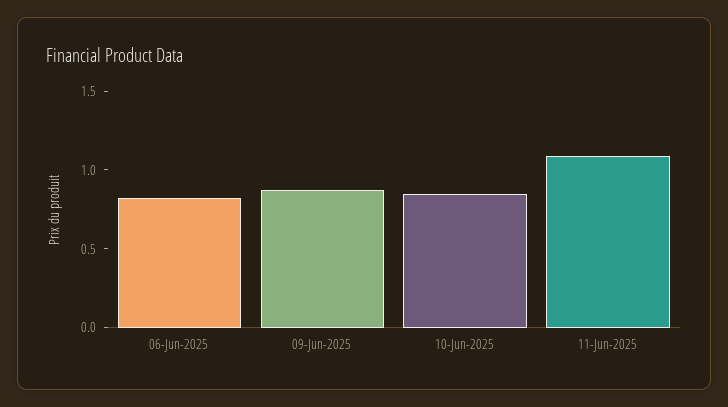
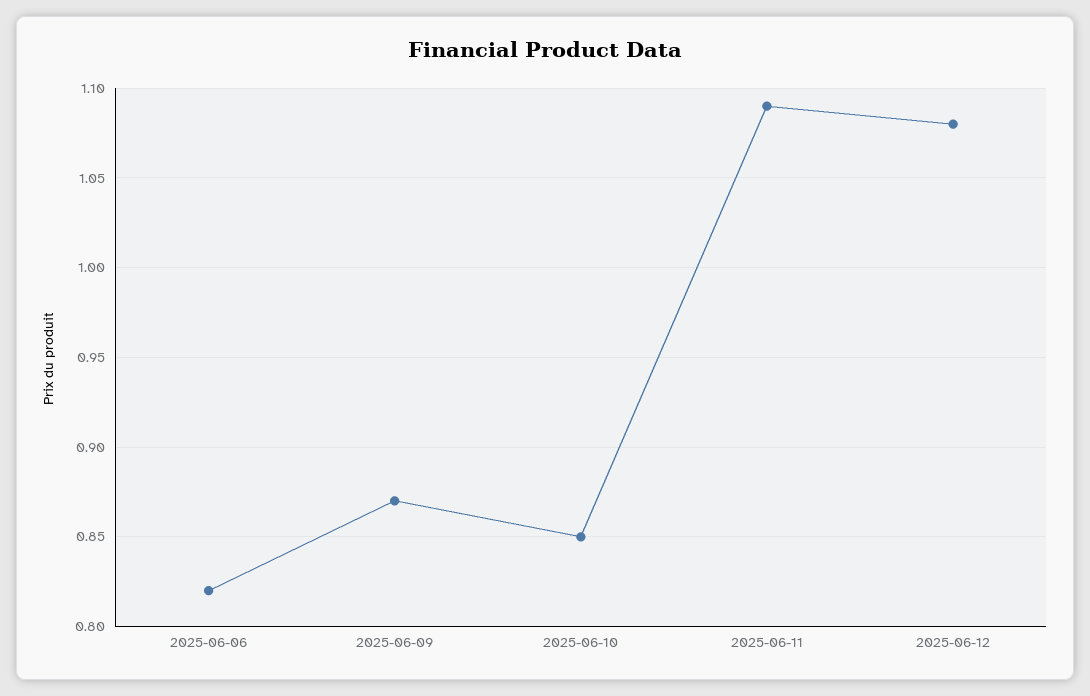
2025-06-12: none -> 1.08

